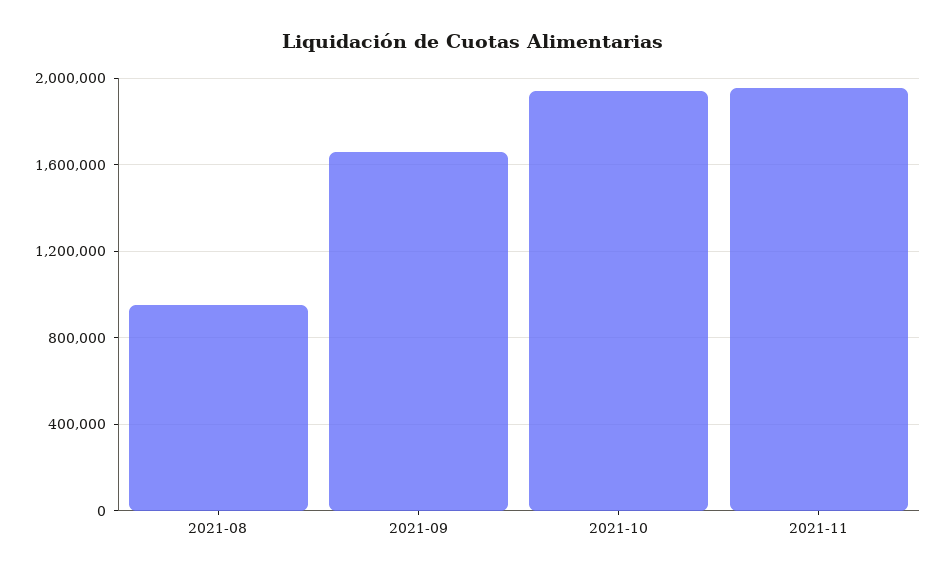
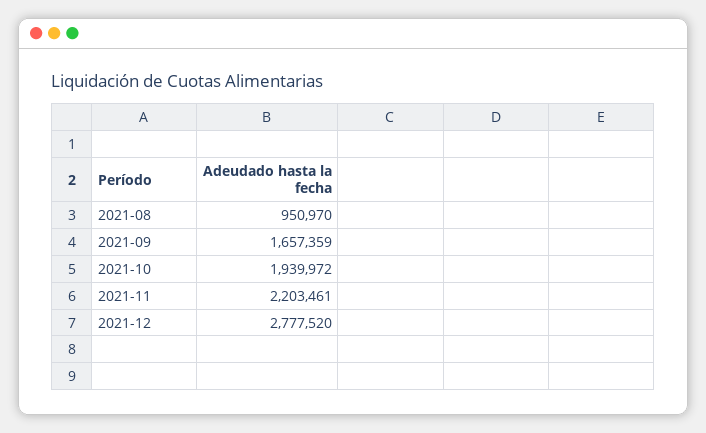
2021-11: 1950000 -> 2203461
2021-12: none -> 2777520

